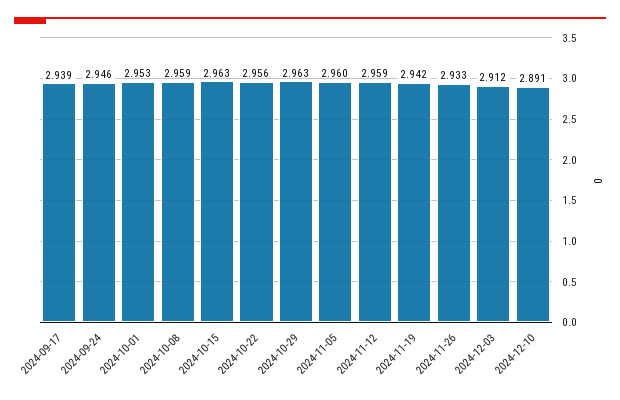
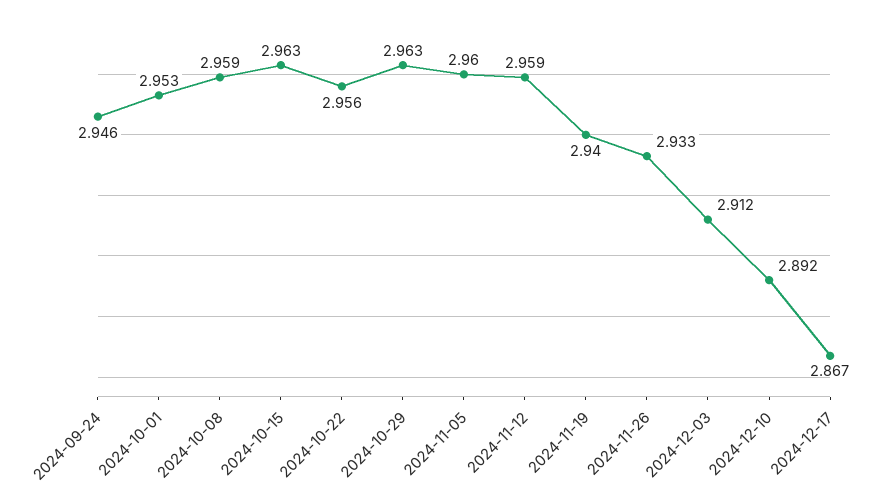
2024-09-17: 2.939 -> none
2024-11-19: 2.942 -> 2.94
2024-12-10: 2.891 -> 2.892
2024-12-17: none -> 2.867

